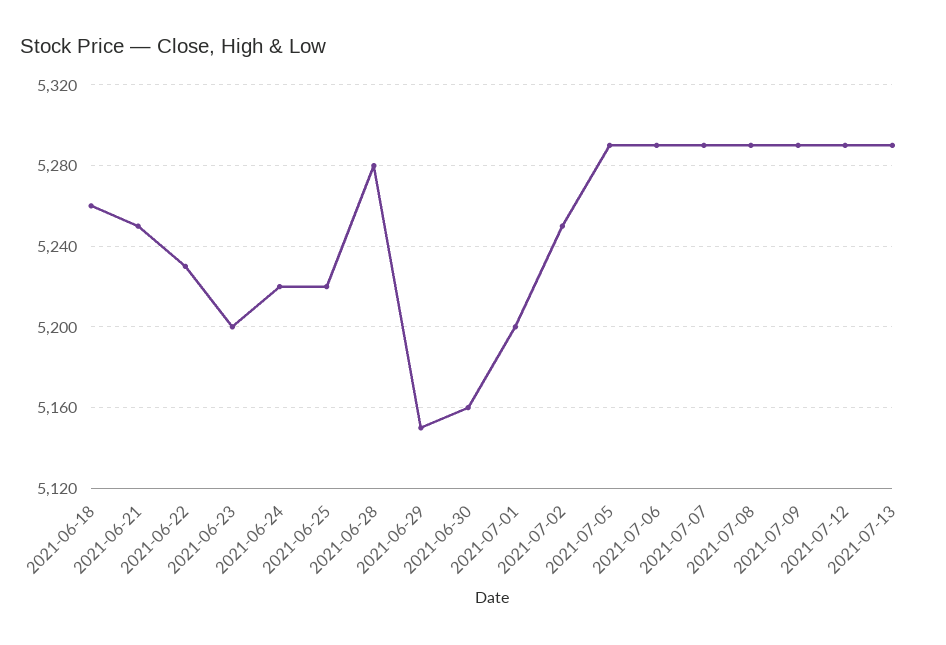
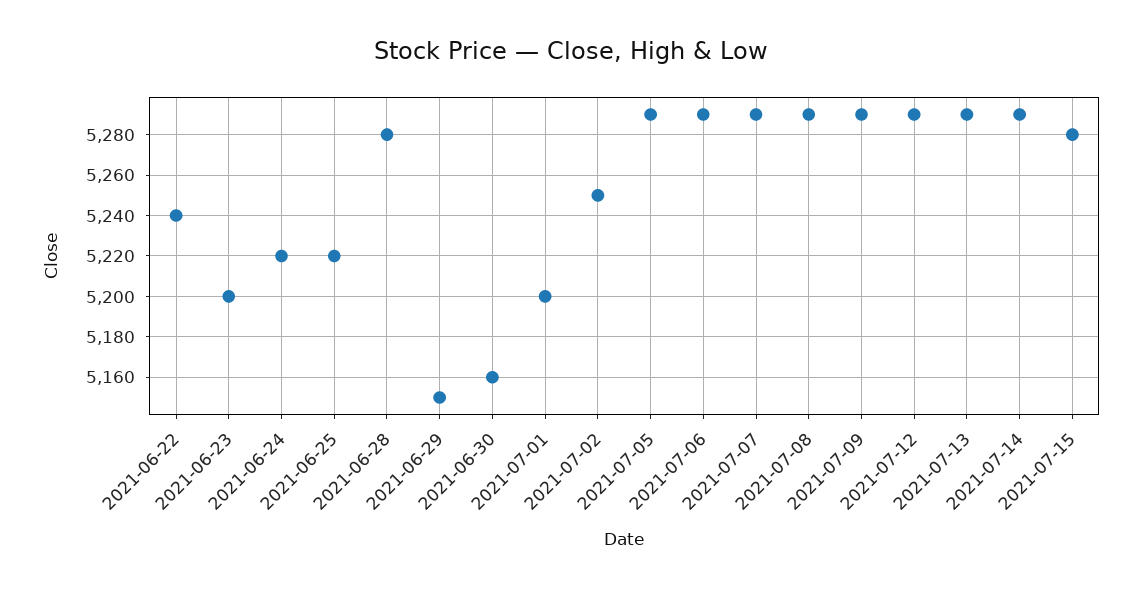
2021-06-18: 5260 -> none
2021-06-21: 5250 -> none
2021-06-22: 5230 -> 5240
2021-07-14: none -> 5290
2021-07-15: none -> 5280

